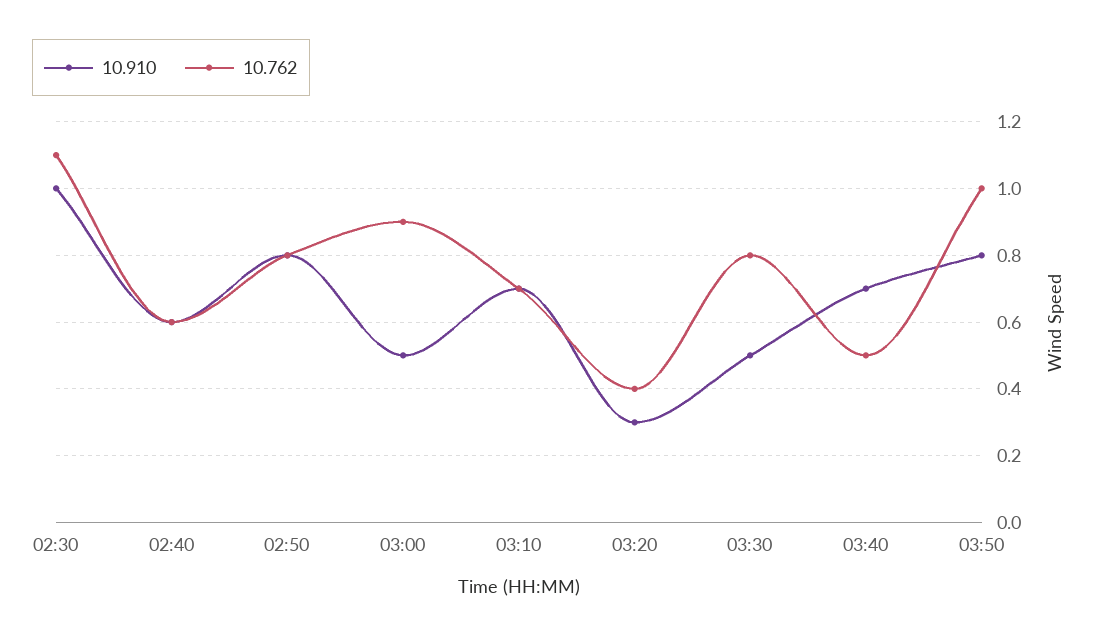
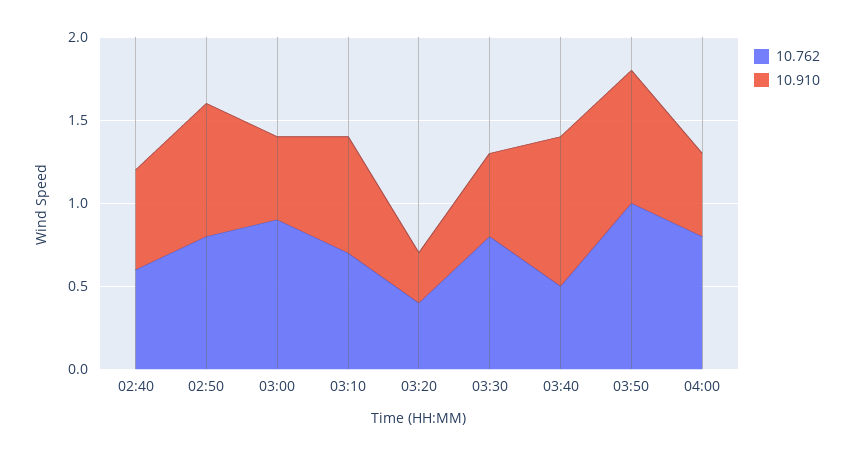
10.910, 02:30: 1 -> none
10.762, 02:30: 1.1 -> none
10.910, 03:40: 0.7 -> 0.9
10.762, 04:00: none -> 0.8
10.910, 04:00: none -> 0.5

